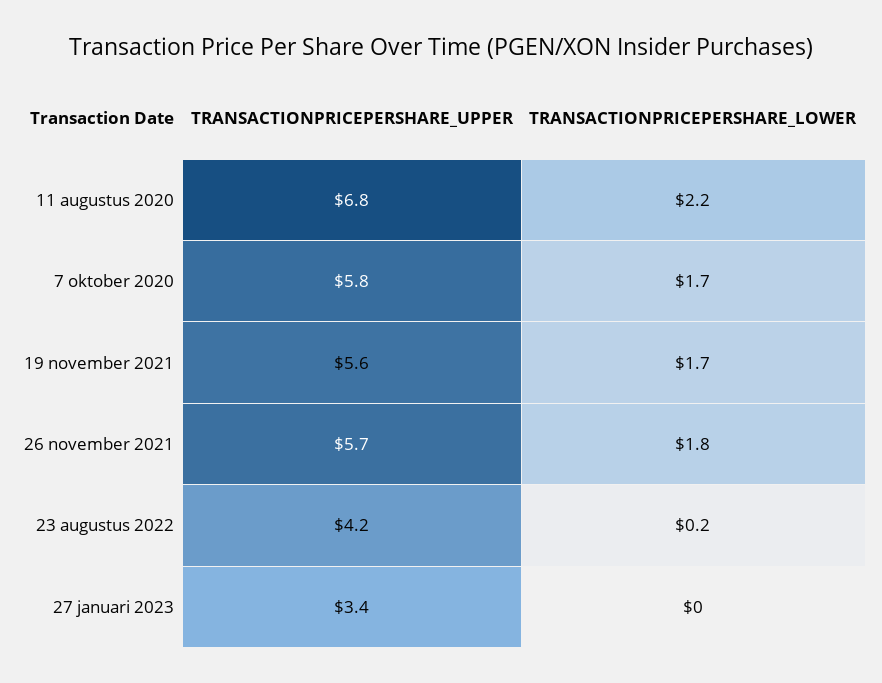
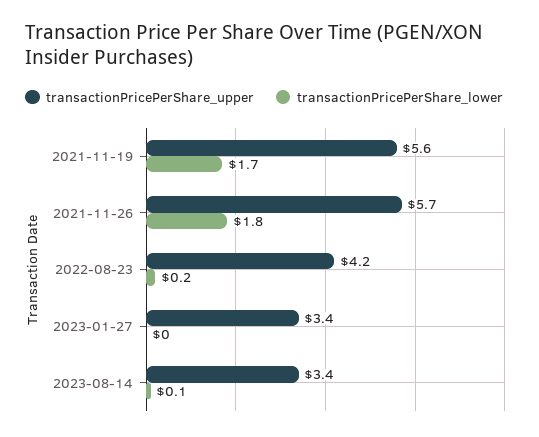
TRANSACTIONPRICEPERSHARE_UPPER, 11 augustus 2020: 6.8 -> none
TRANSACTIONPRICEPERSHARE_LOWER, 11 augustus 2020: 2.2 -> none
TRANSACTIONPRICEPERSHARE_UPPER, 7 oktober 2020: 5.8 -> none
TRANSACTIONPRICEPERSHARE_LOWER, 7 oktober 2020: 1.7 -> none
TRANSACTIONPRICEPERSHARE_UPPER, 2023-08-14: none -> 3.4
TRANSACTIONPRICEPERSHARE_LOWER, 2023-08-14: none -> 0.1

